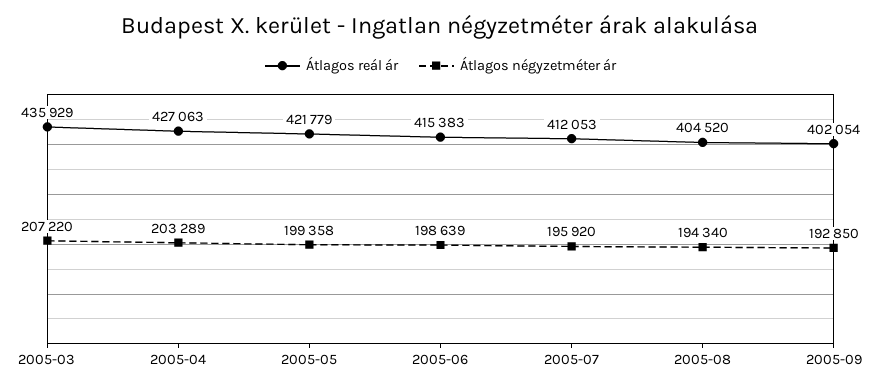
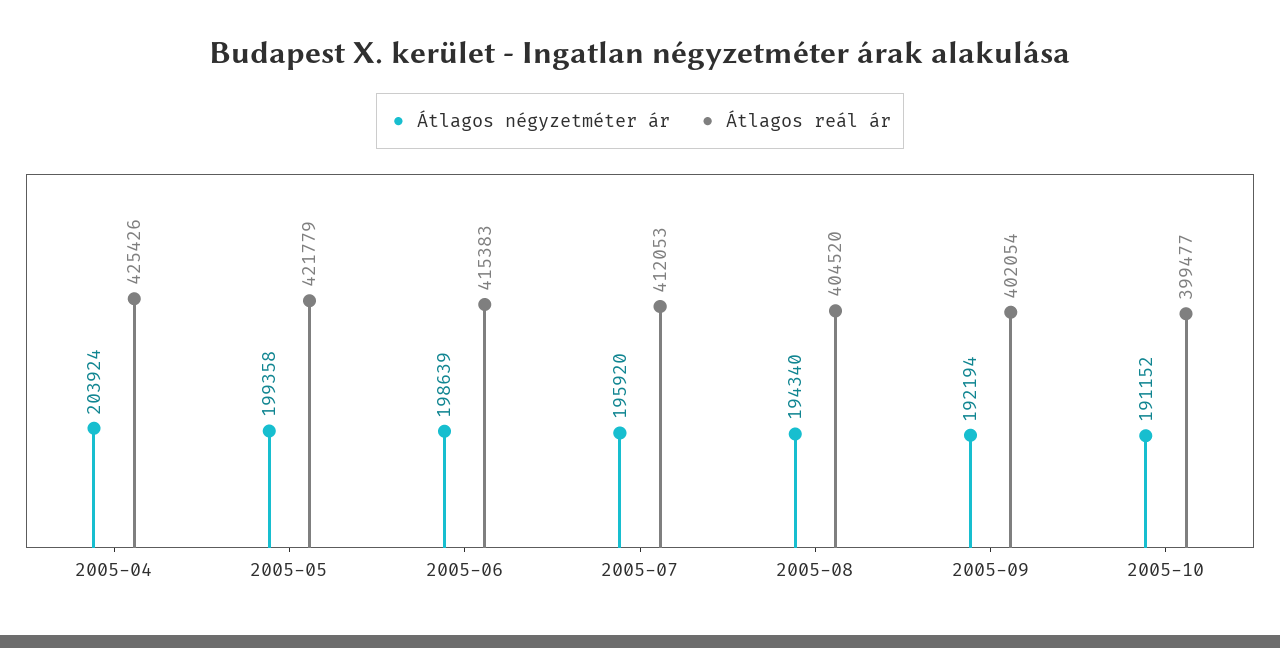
Átlagos reál ár, 2005-03: 435929 -> none
Átlagos négyzetméter ár, 2005-03: 207220 -> none
Átlagos reál ár, 2005-04: 427063 -> 425426
Átlagos négyzetméter ár, 2005-04: 203289 -> 203924
Átlagos négyzetméter ár, 2005-09: 192850 -> 192194
Átlagos négyzetméter ár, 2005-10: none -> 191152
Átlagos reál ár, 2005-10: none -> 399477

